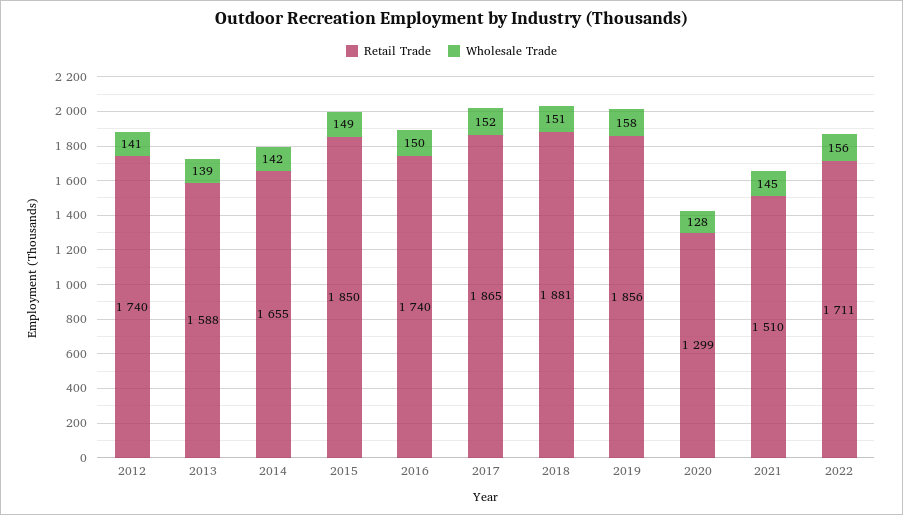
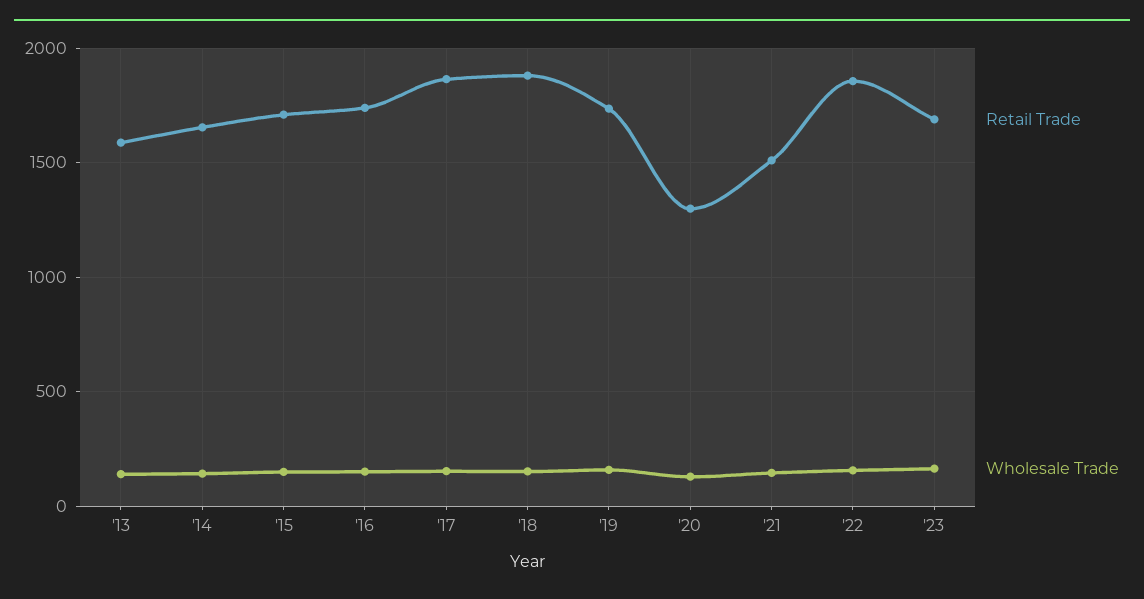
Retail Trade, 2012: 1740 -> none
Wholesale Trade, 2012: 141 -> none
Retail Trade, 2015: 1850 -> 1700
Retail Trade, 2019: 1856 -> 1750
Retail Trade, 2022: 1711 -> 1850
Retail Trade, '23: none -> 1700
Wholesale Trade, '23: none -> 150

